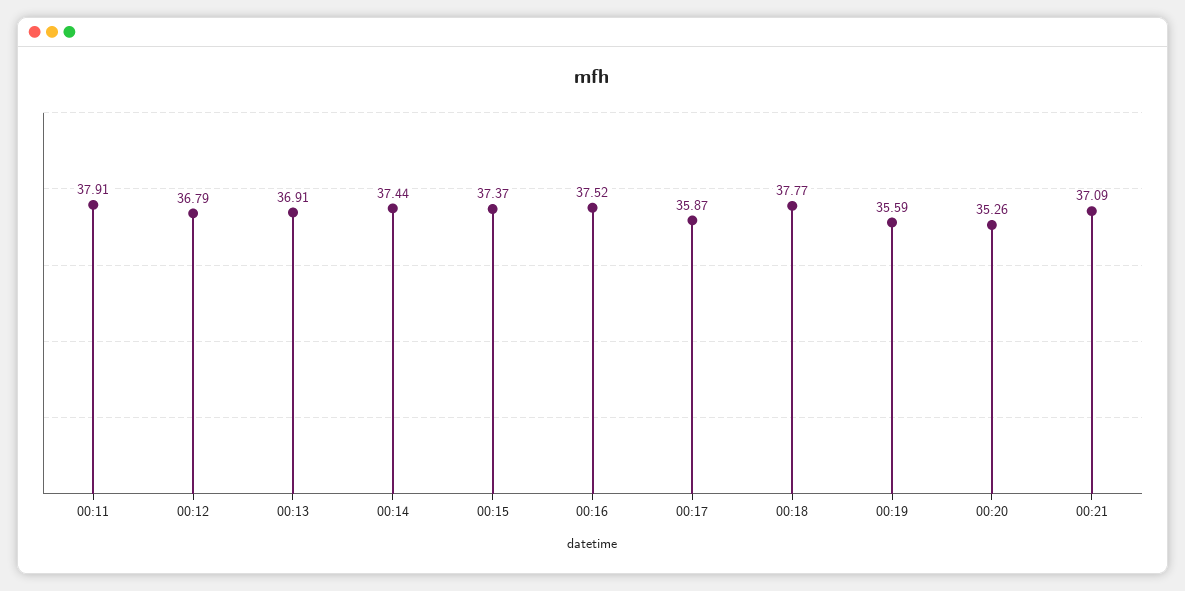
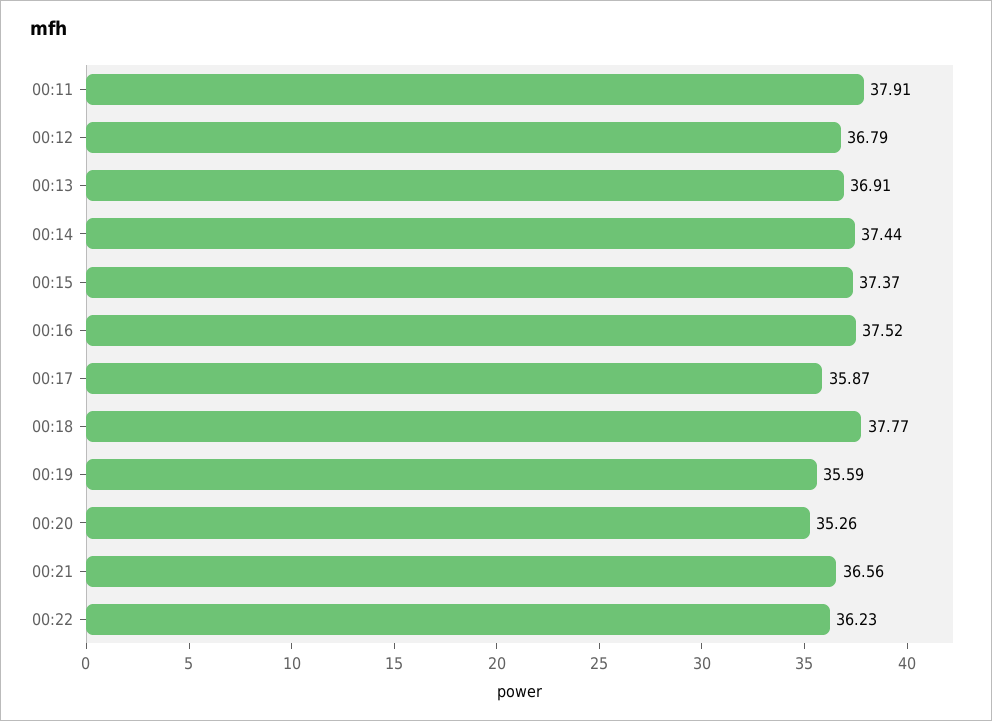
00:21: 37.09 -> 36.56
00:22: none -> 36.23

